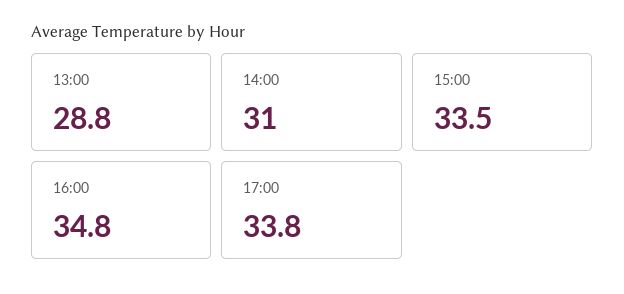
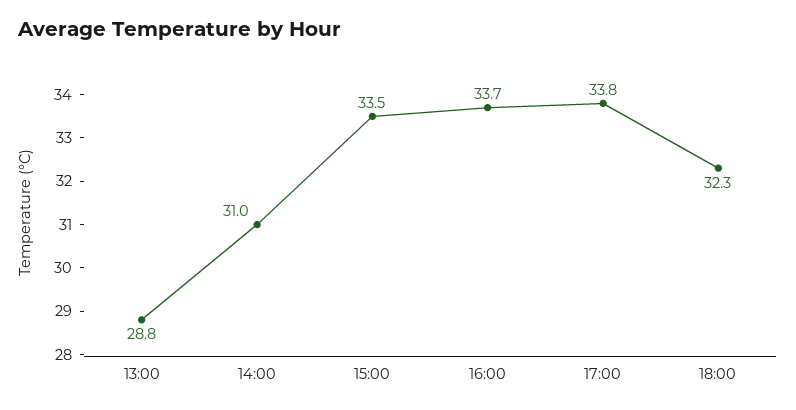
16:00: 34.8 -> 33.7
18:00: none -> 32.3

